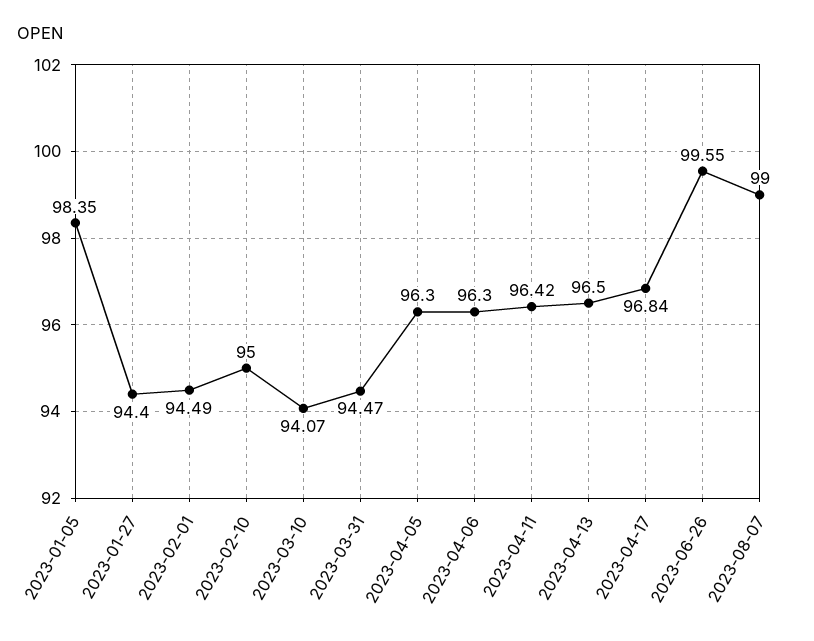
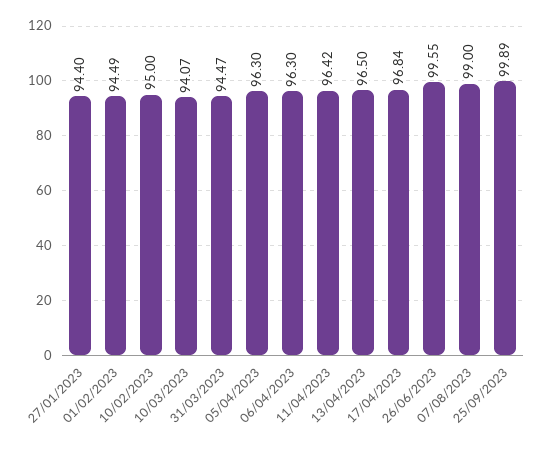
2023-01-05: 98.35 -> none
25/09/2023: none -> 99.89

